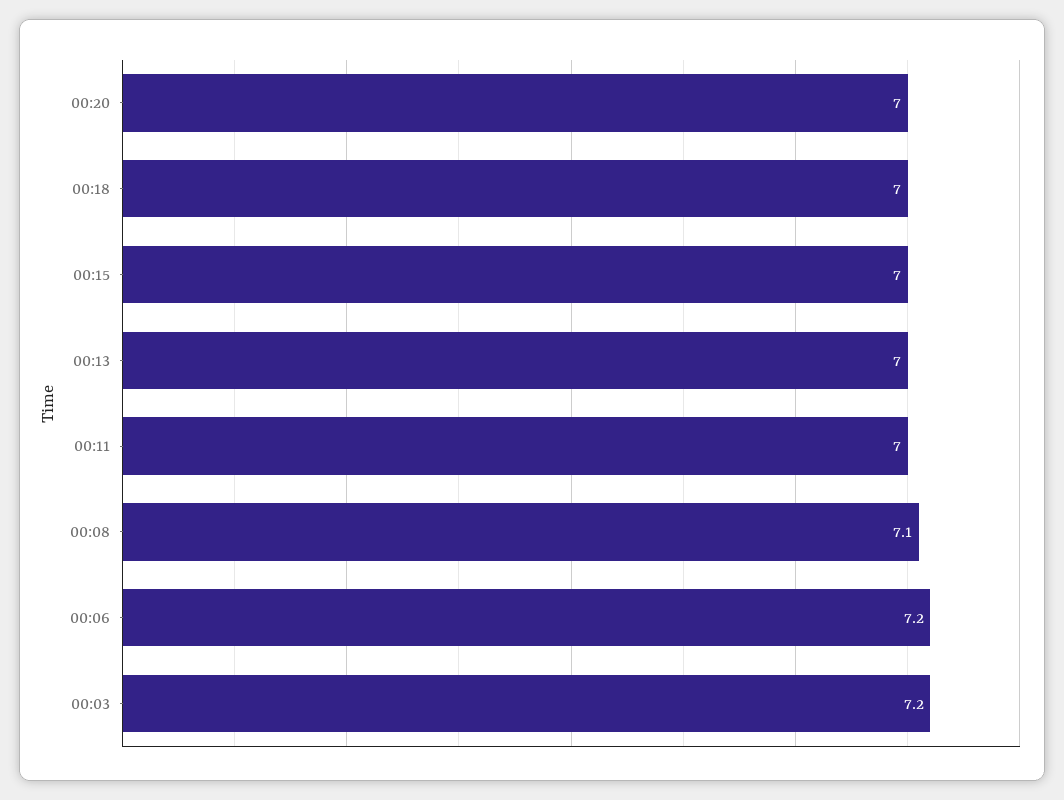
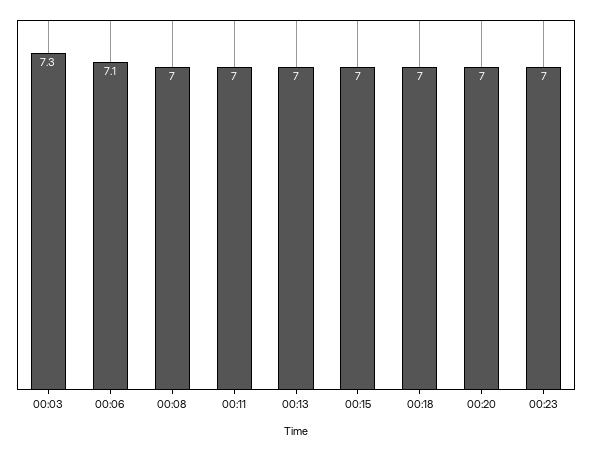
00:08: 7.1 -> 7
00:06: 7.2 -> 7.1
00:03: 7.2 -> 7.3
00:23: none -> 7

